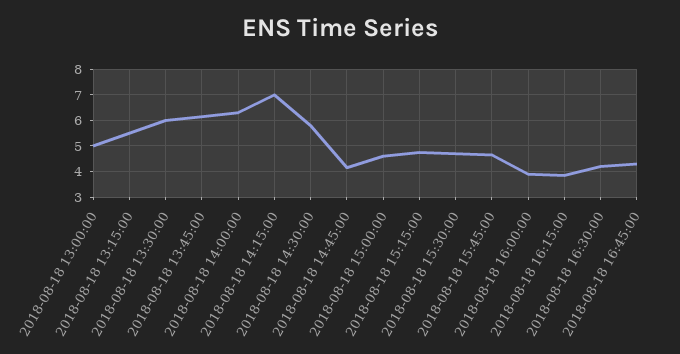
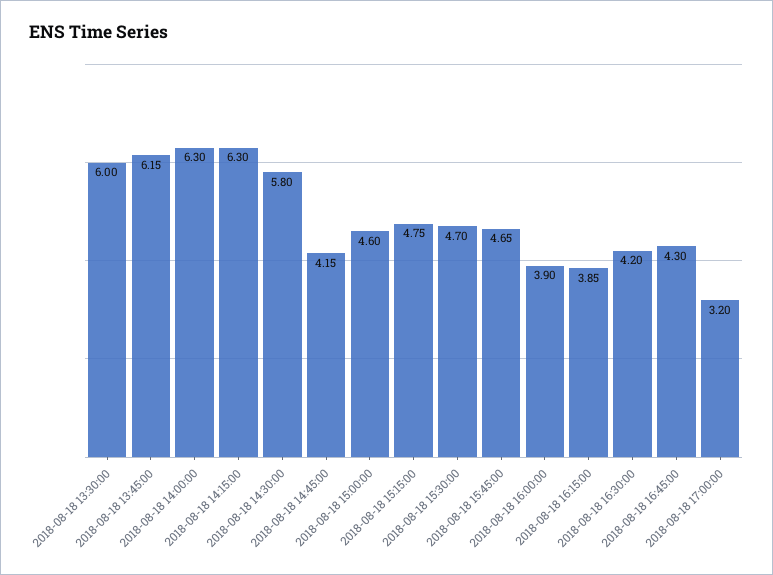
2018-08-18 13:00:00: 5 -> none
2018-08-18 13:15:00: 5.5 -> none
2018-08-18 14:15:00: 7 -> 6.3
2018-08-18 17:00:00: none -> 3.2

